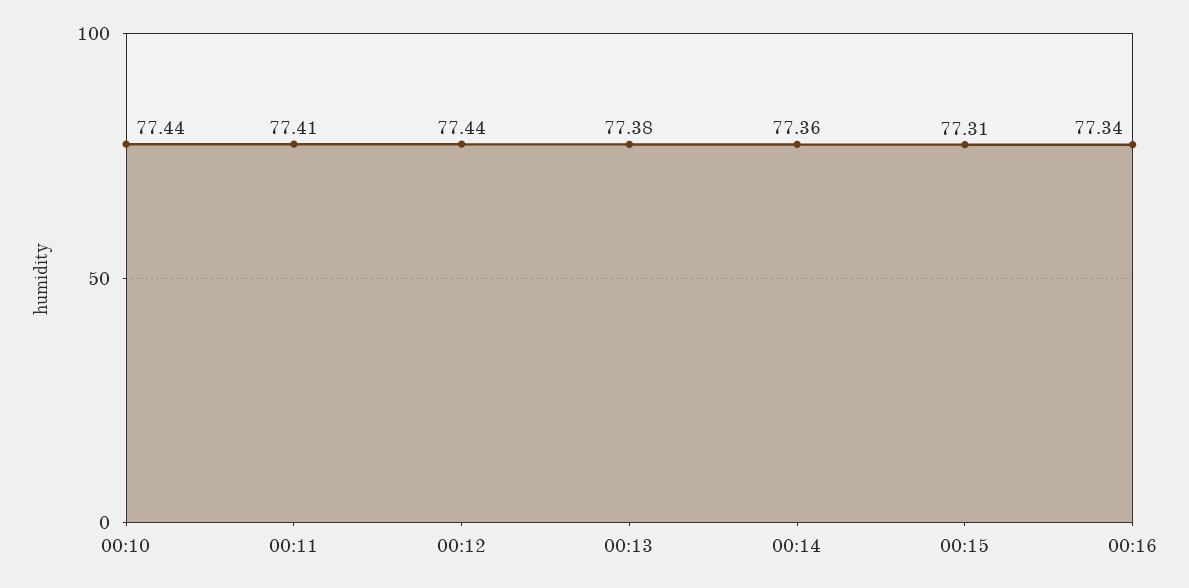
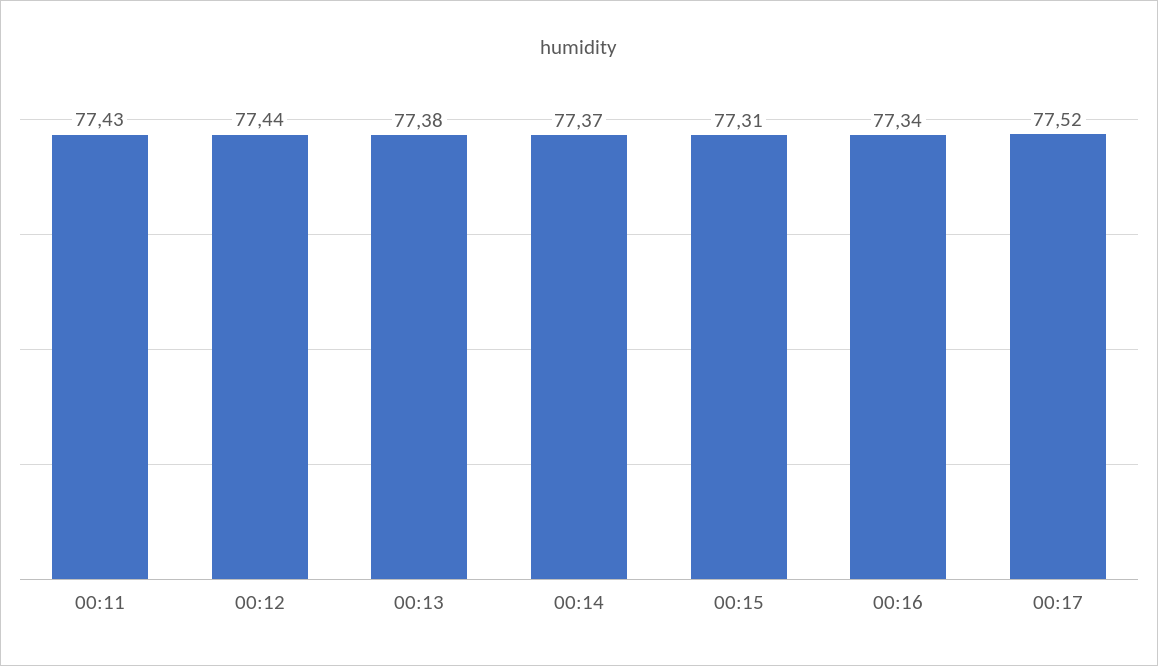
00:10: 77.44 -> none
00:11: 77.41 -> 77.43
00:14: 77.36 -> 77.37
00:17: none -> 77.52

